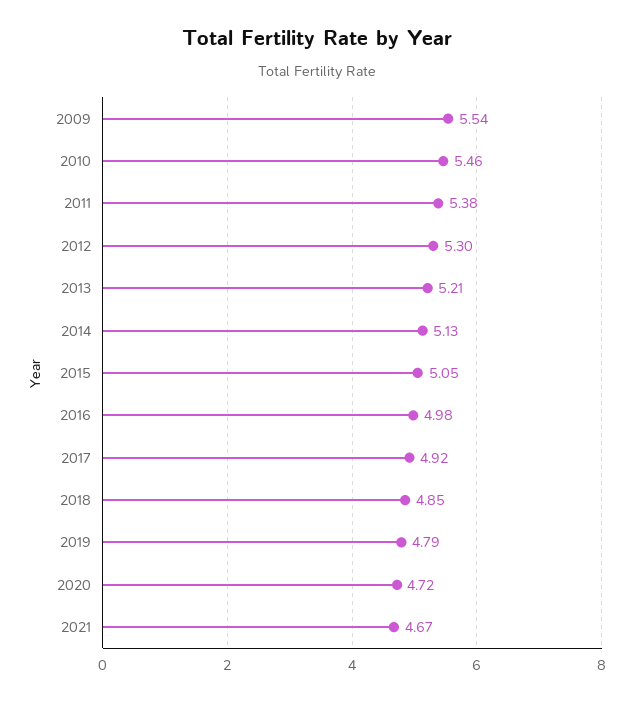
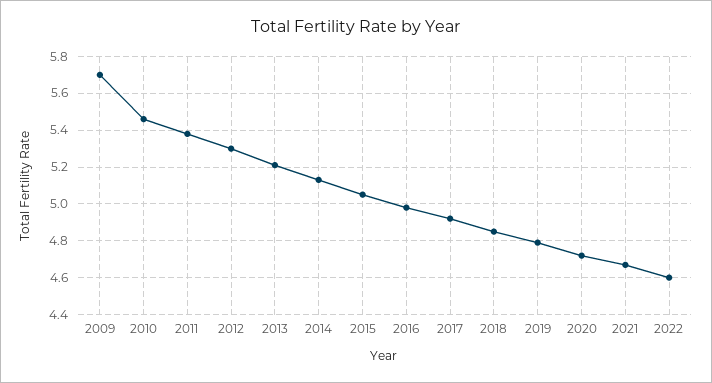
2009: 5.54 -> 5.7
2022: none -> 4.6

